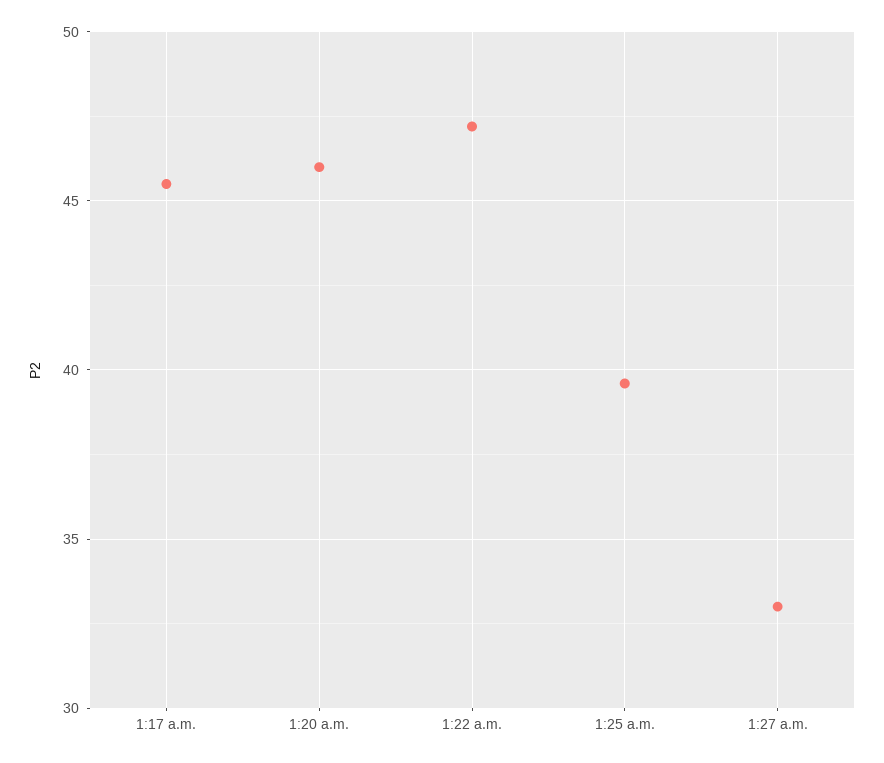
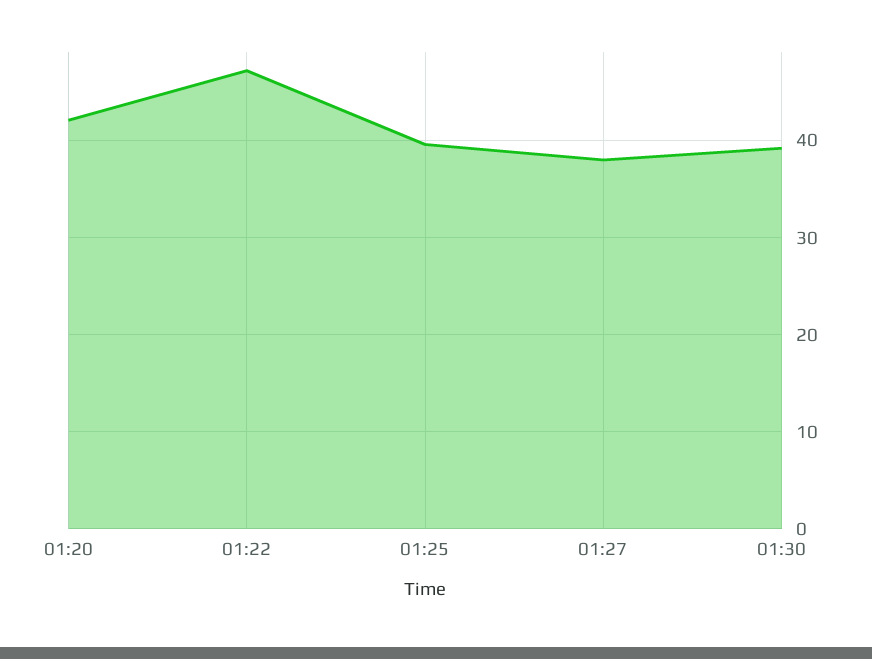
1:17 a.m.: 45.5 -> none
1:20 a.m.: 46 -> 42
1:27 a.m.: 33 -> 38
01:30: none -> 39

